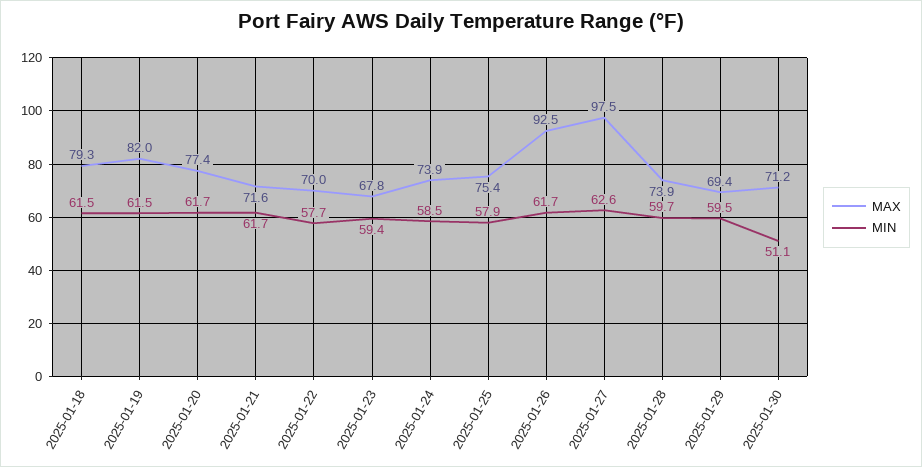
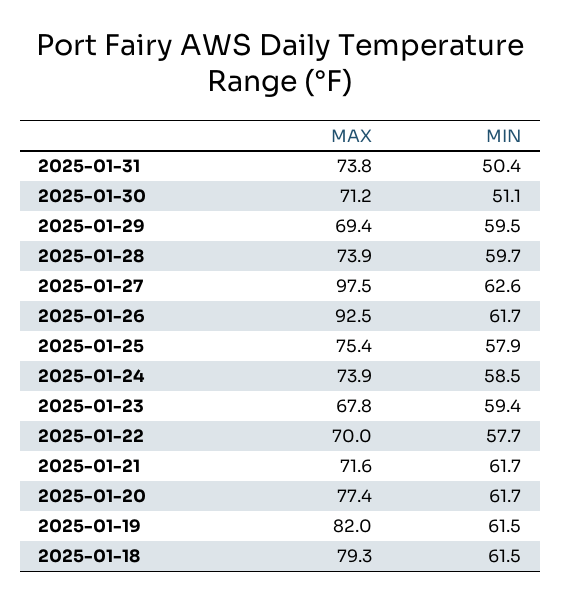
MAX, 2025-01-31: none -> 73.8
MIN, 2025-01-31: none -> 50.4

